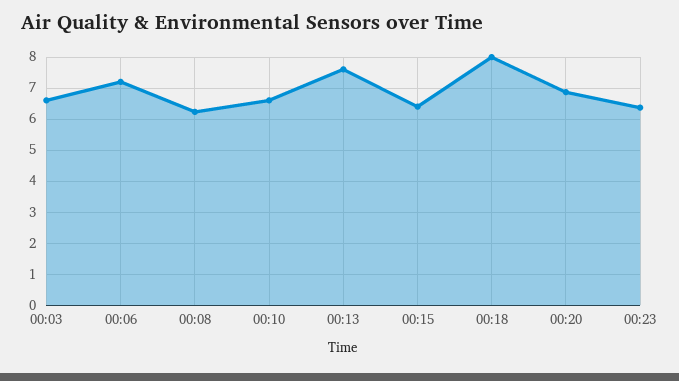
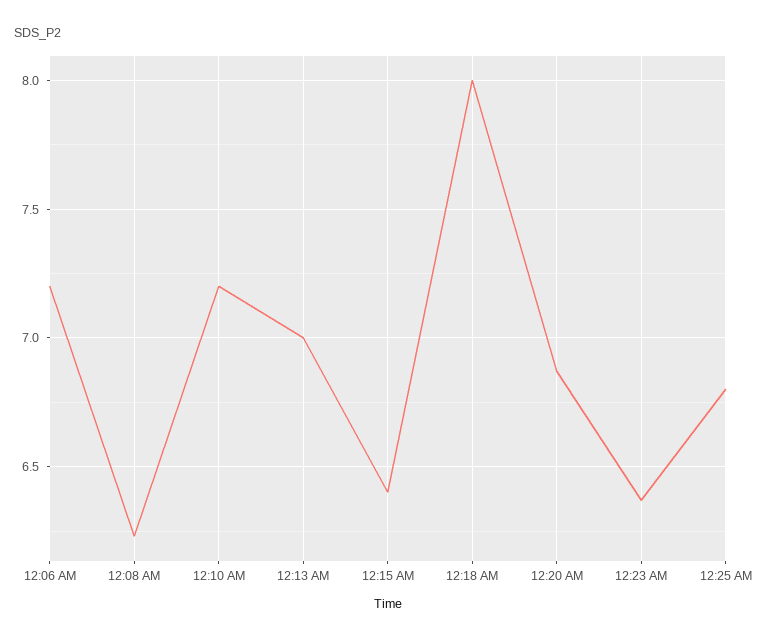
00:03: 6.6 -> none
00:10: 6.6 -> 7.2
00:13: 7.6 -> 7
12:25 AM: none -> 6.8

